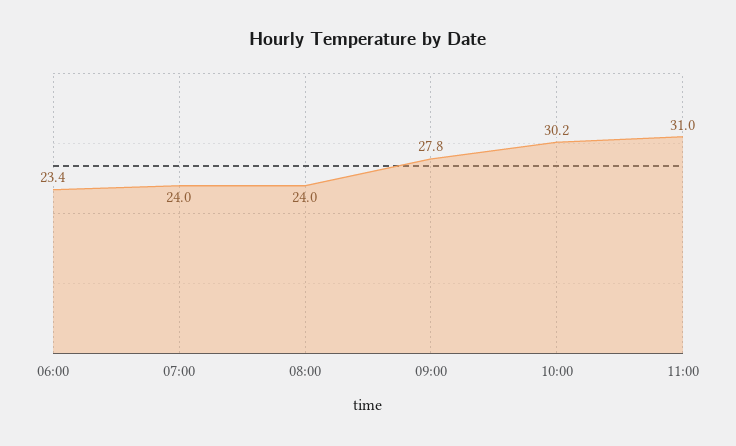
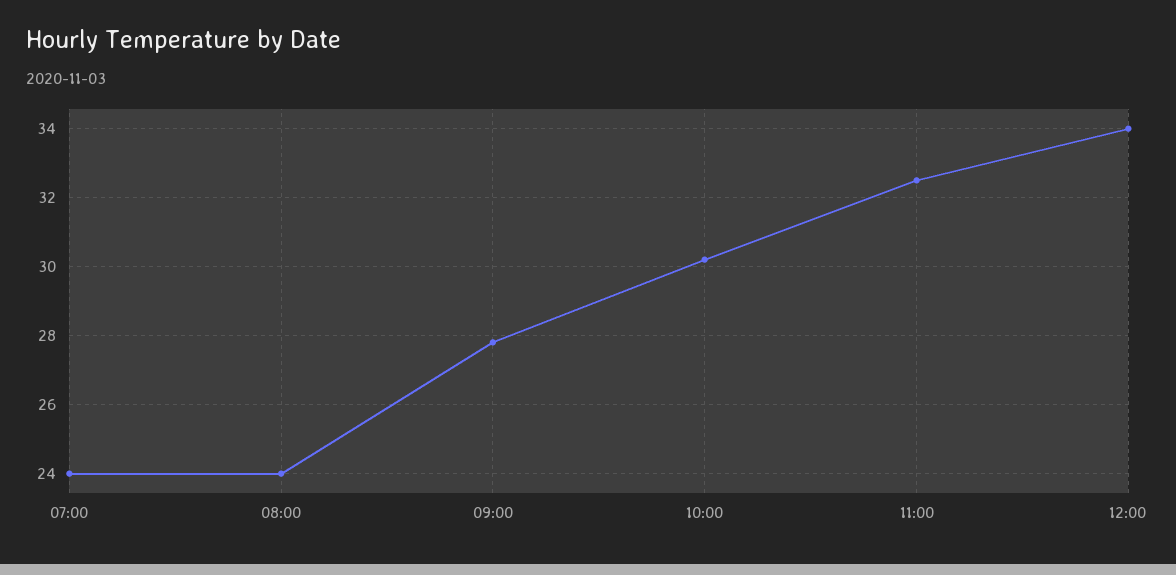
06:00: 23.4 -> none
11:00: 31 -> 32.5
12:00: none -> 34

